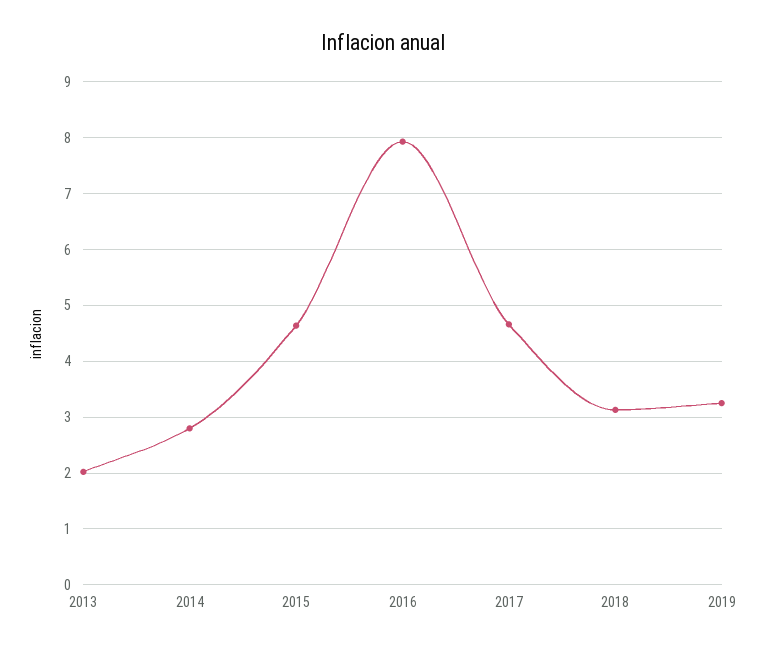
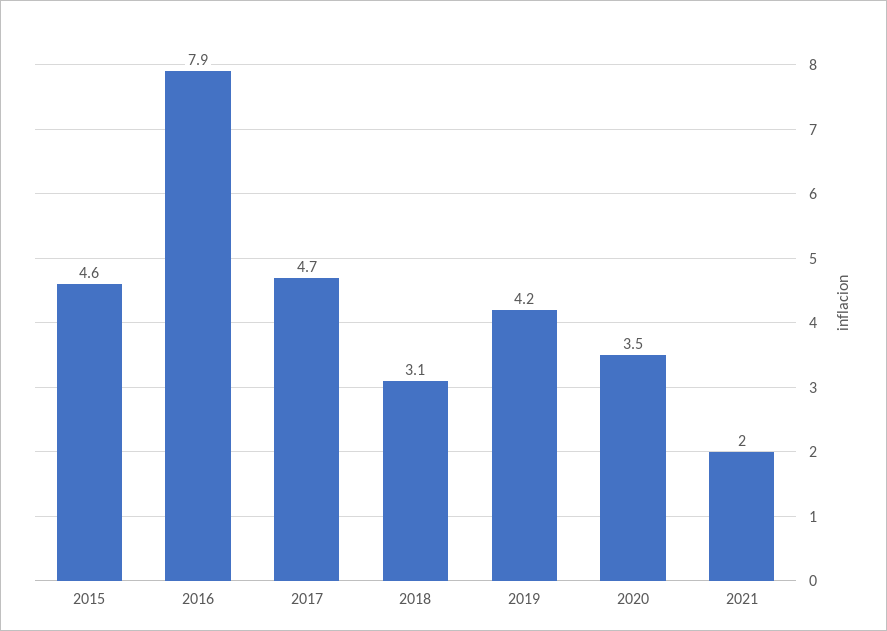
2013: 2 -> none
2014: 2.8 -> none
2019: 3.2 -> 4.2
2020: none -> 3.5
2021: none -> 2

